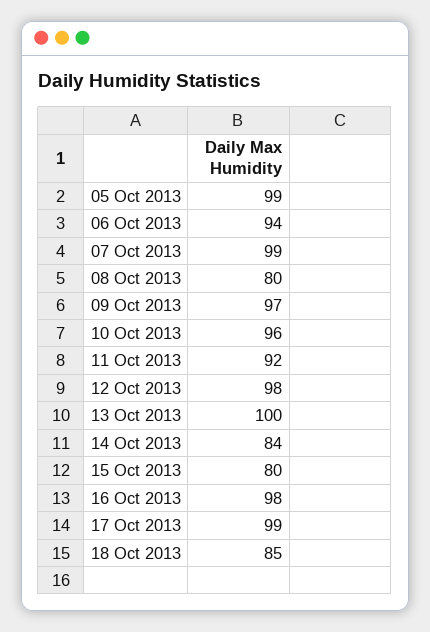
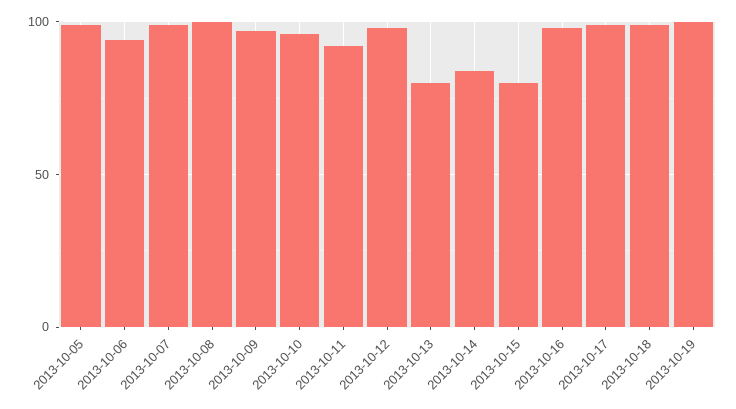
08 Oct 2013: 80 -> 100
13 Oct 2013: 100 -> 80
18 Oct 2013: 85 -> 100
2013-10-19: none -> 100

